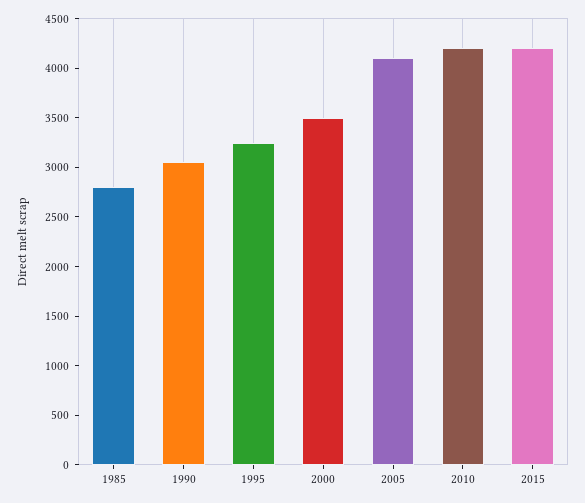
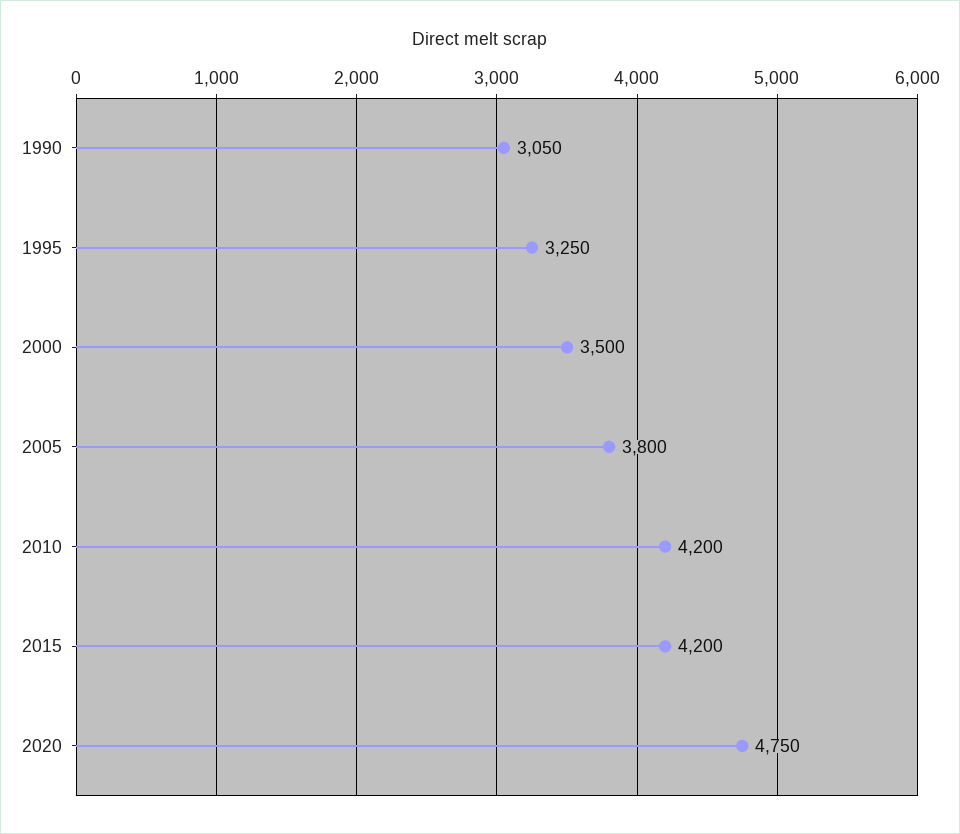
1985: 2800 -> none
2005: 4100 -> 3800
2020: none -> 4750

